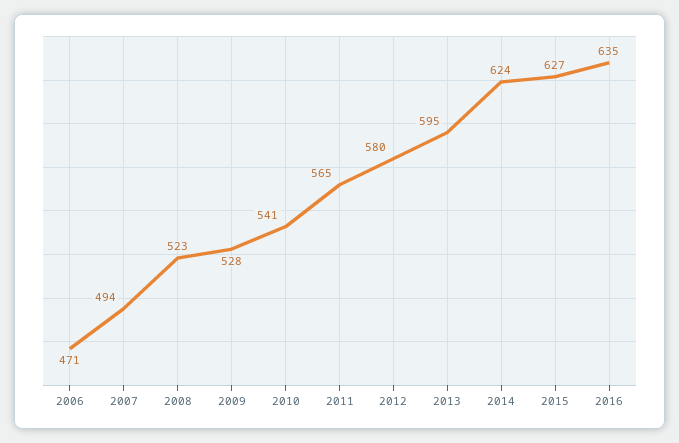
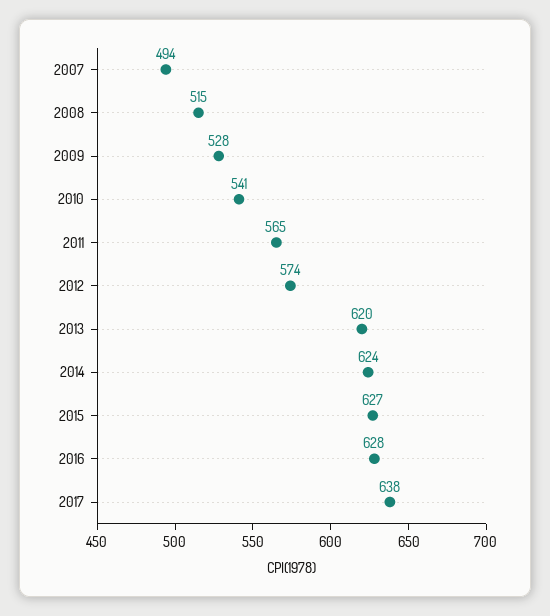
2006: 471 -> none
2008: 523 -> 515
2012: 580 -> 574
2013: 595 -> 620
2016: 635 -> 628
2017: none -> 638

